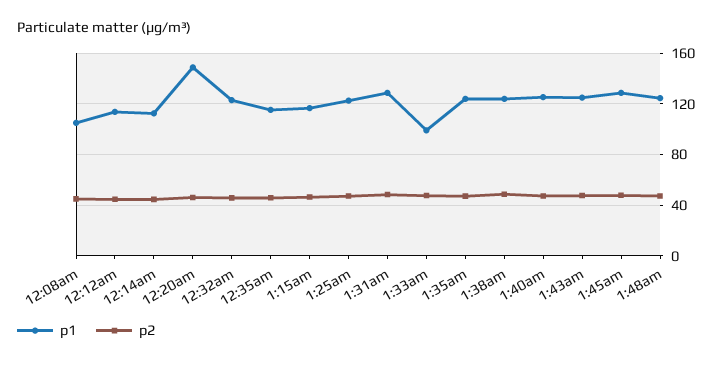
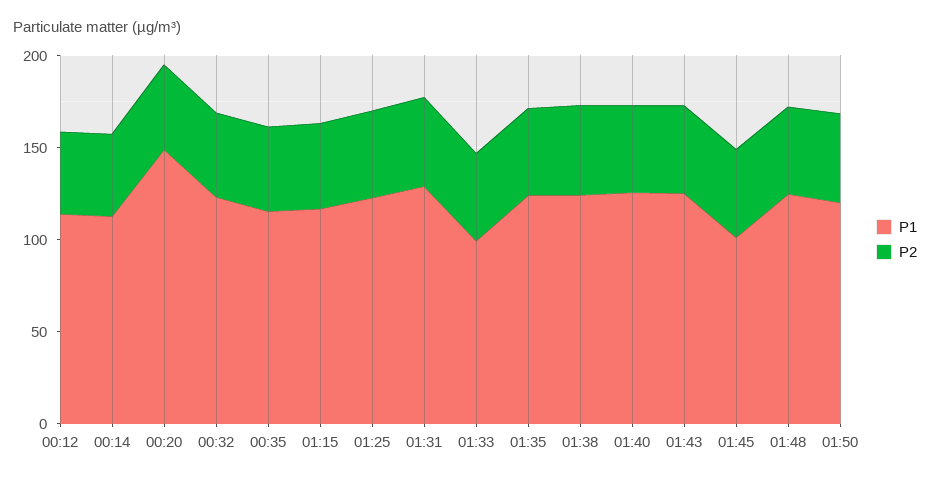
p1, 12:08am: 105 -> none
p2, 12:08am: 45 -> none
p1, 1:45am: 130 -> 100
p1, 01:50: none -> 120
p2, 01:50: none -> 50

